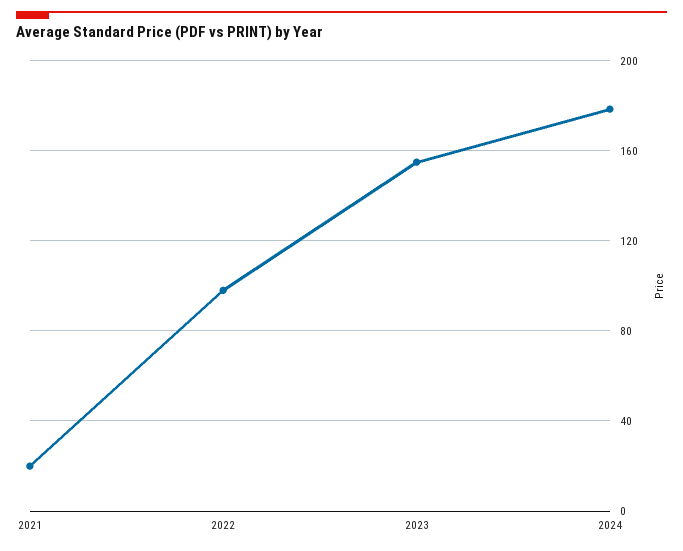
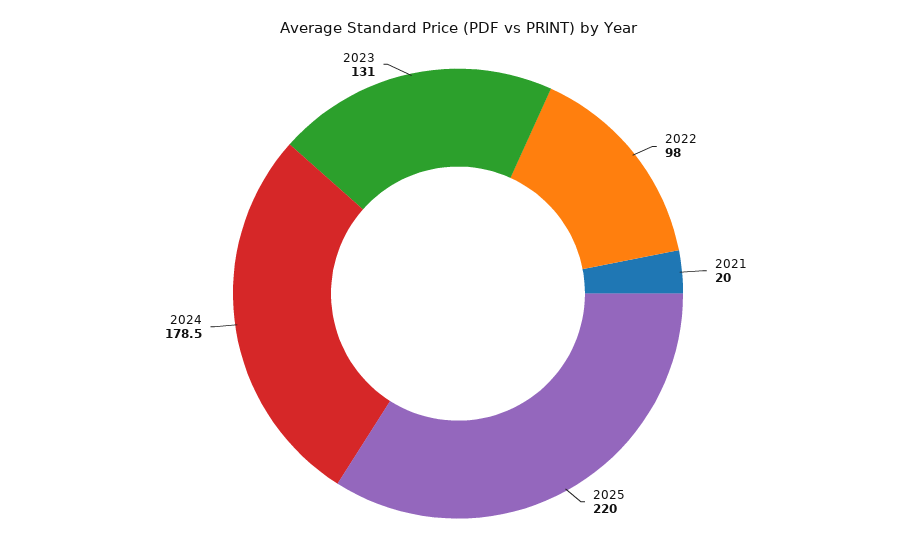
2023: 155 -> 131
2025: none -> 220

